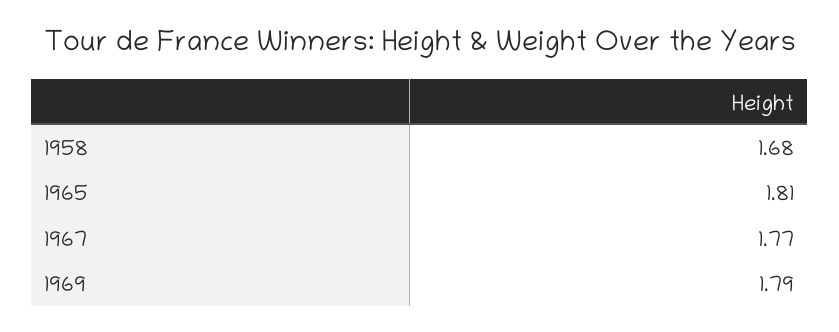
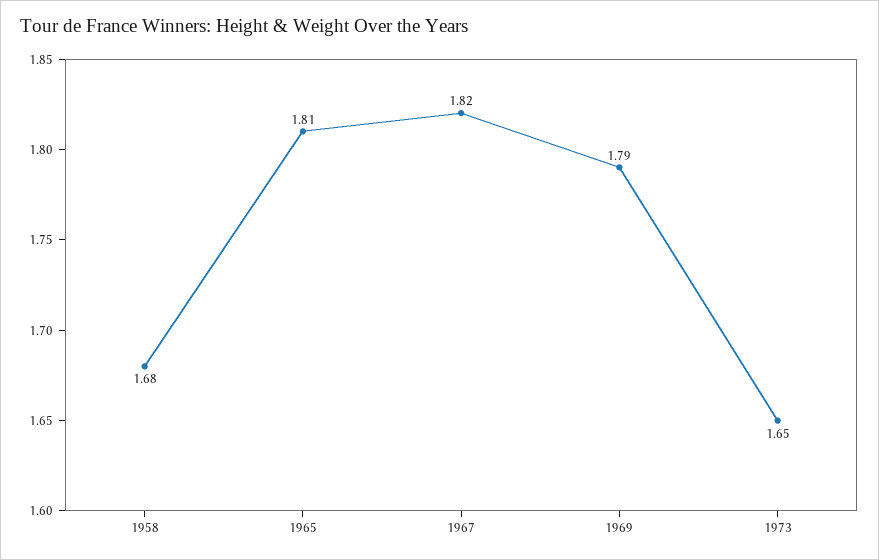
1967: 1.77 -> 1.82
1973: none -> 1.65

